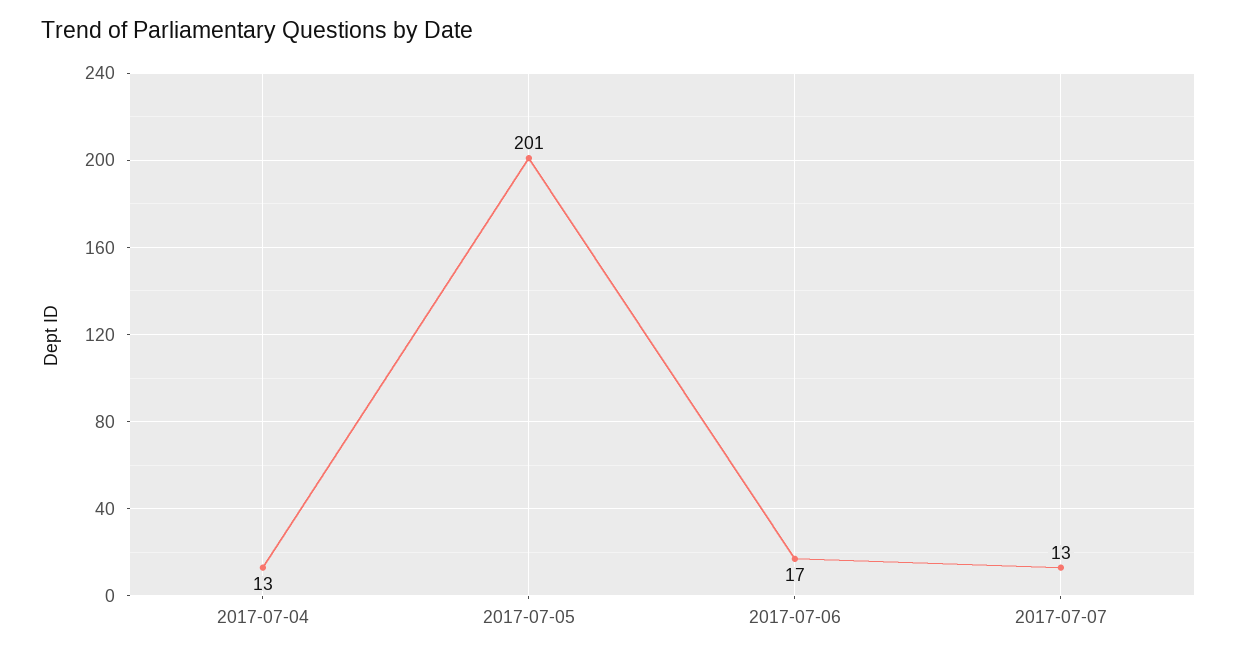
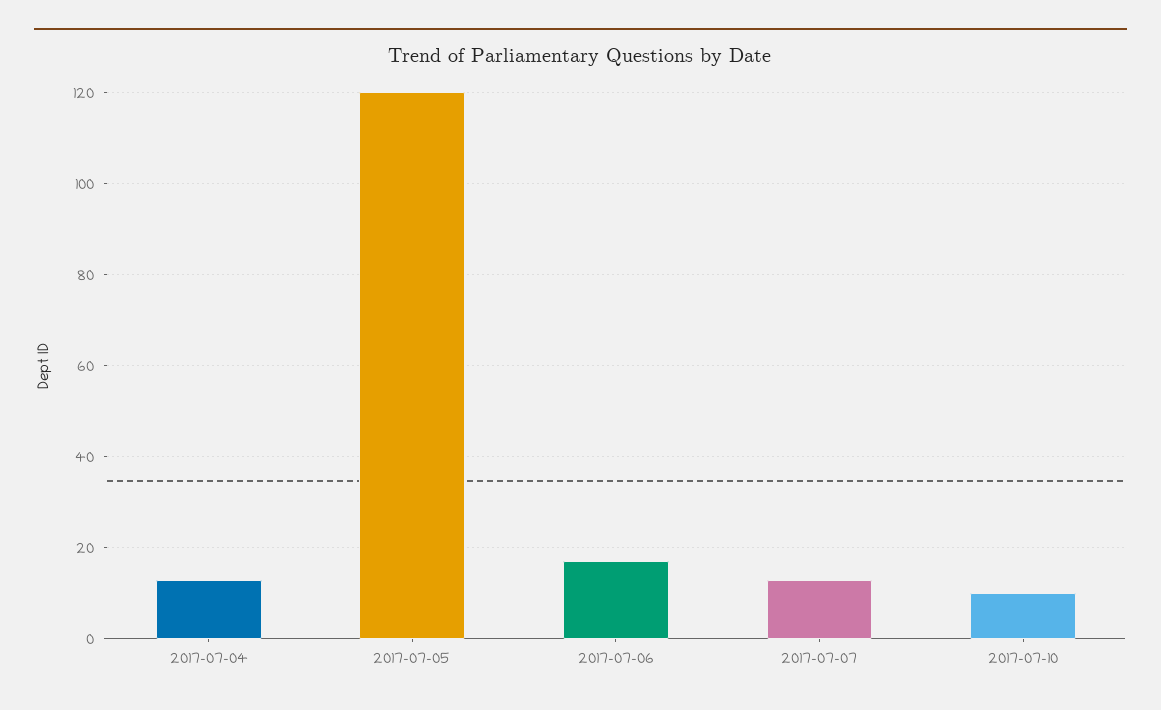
2017-07-05: 201 -> 120
2017-07-10: none -> 10

